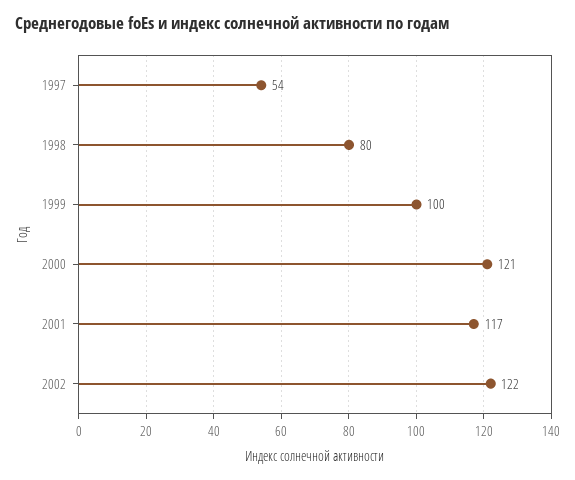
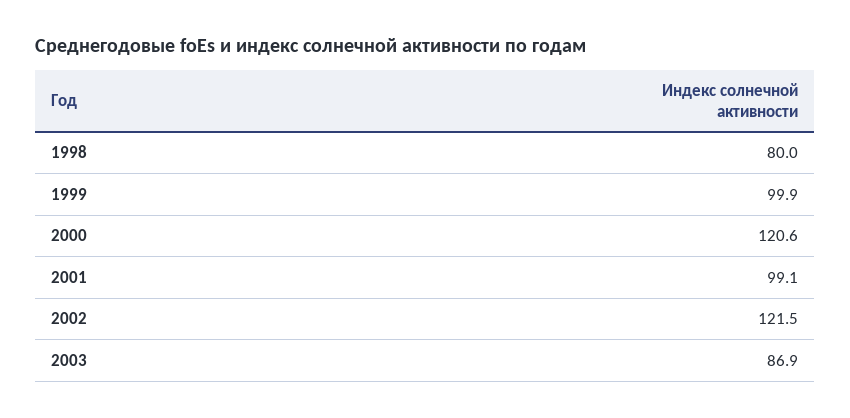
1997: 54 -> none
2001: 117 -> 99.1
2003: none -> 86.9

